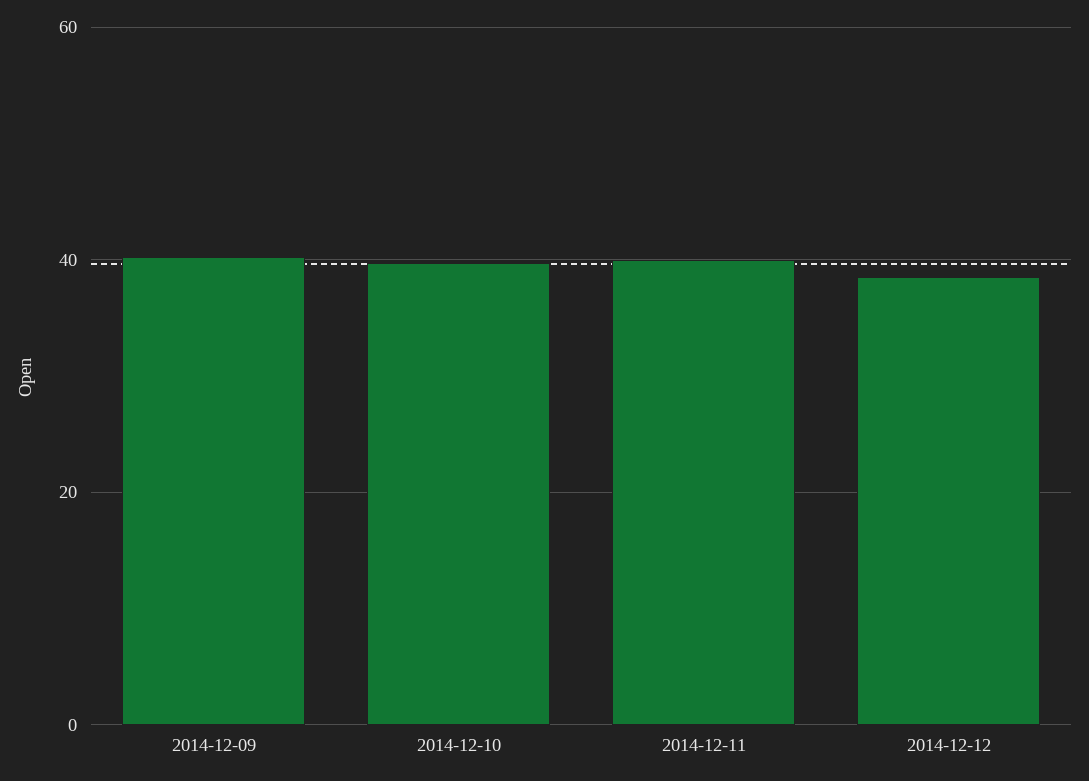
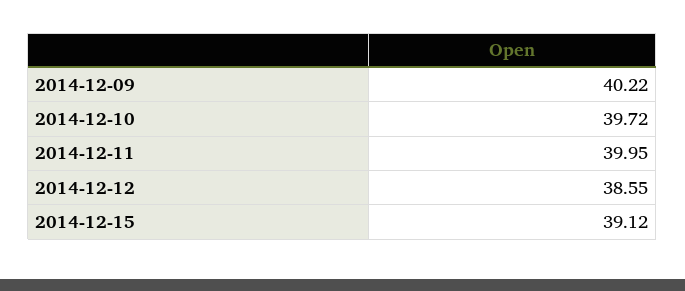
2014-12-15: none -> 39.12

